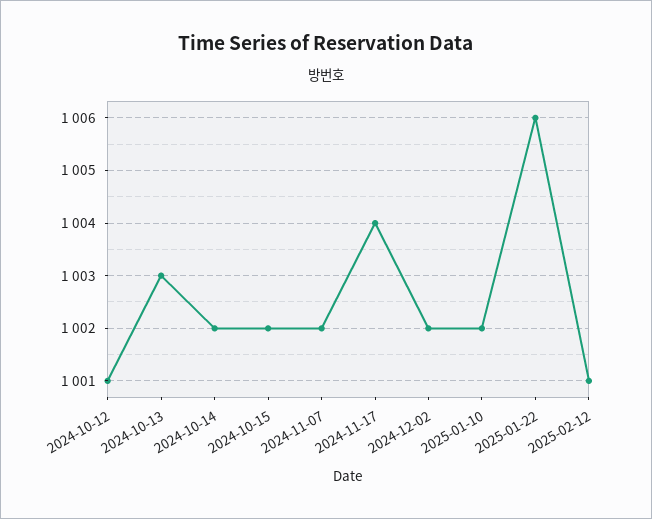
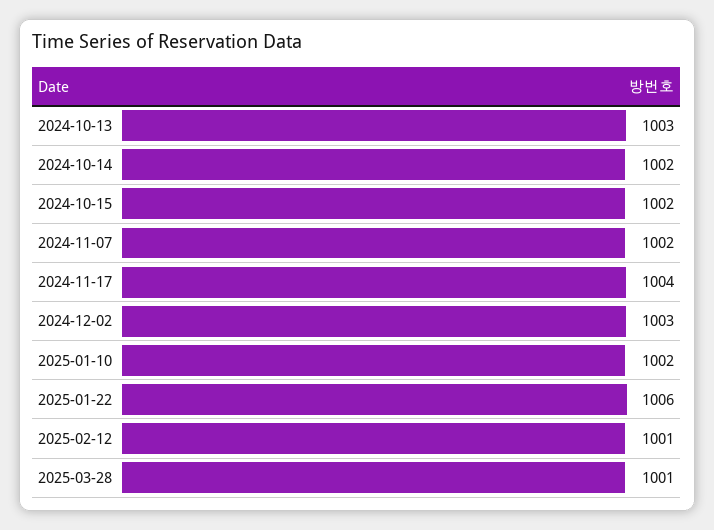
2024-10-12: 1001 -> none
2024-12-02: 1002 -> 1003
2025-03-28: none -> 1001

